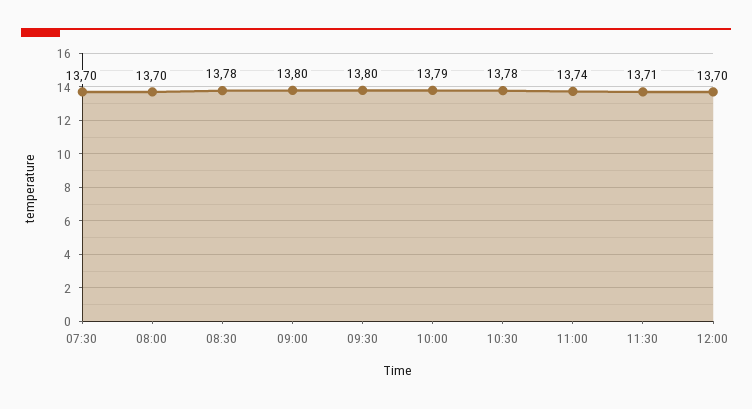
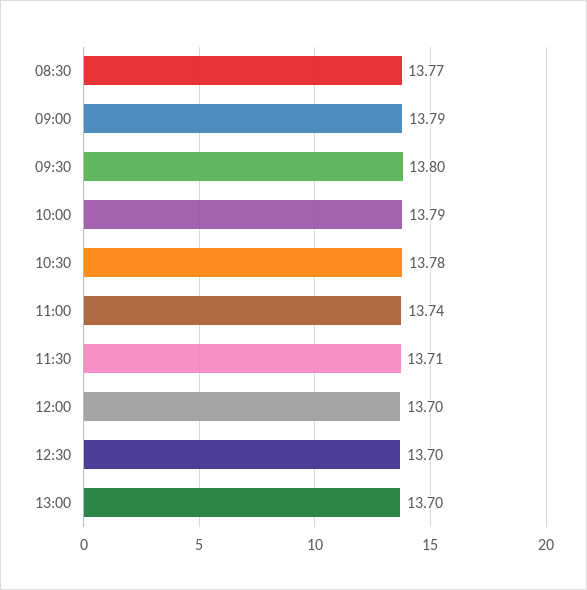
07:30: 13.7 -> none
08:00: 13.7 -> none
08:30: 13.78 -> 13.77
09:00: 13.8 -> 13.79
12:30: none -> 13.7
13:00: none -> 13.7

